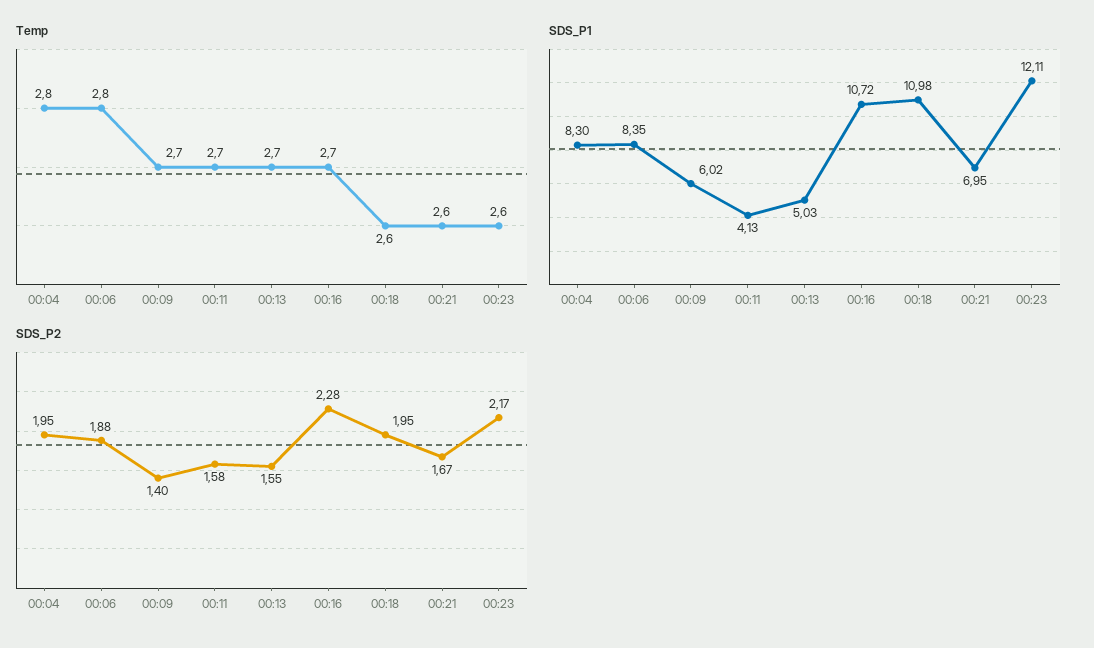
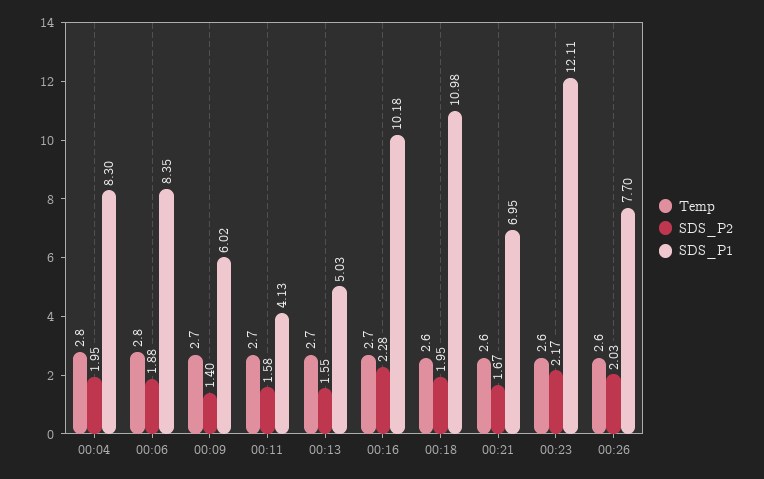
SDS_P1, 00:16: 10.72 -> 10.18
Temp, 00:26: none -> 2.6
SDS_P2, 00:26: none -> 2.03
SDS_P1, 00:26: none -> 7.7

